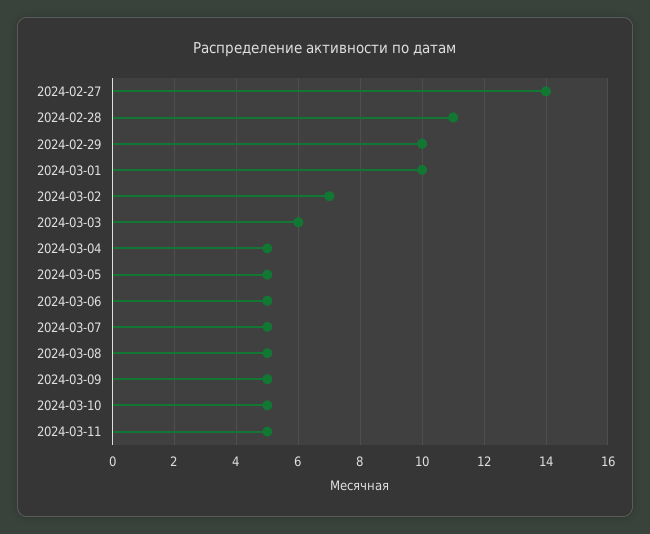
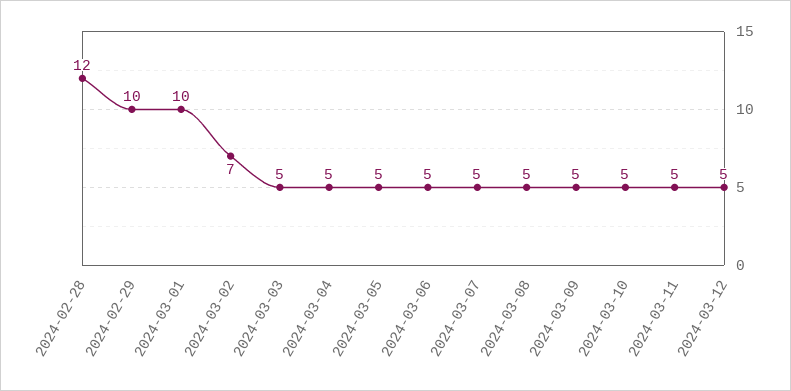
2024-02-27: 14 -> none
2024-02-28: 11 -> 12
2024-03-03: 6 -> 5
2024-03-12: none -> 5

